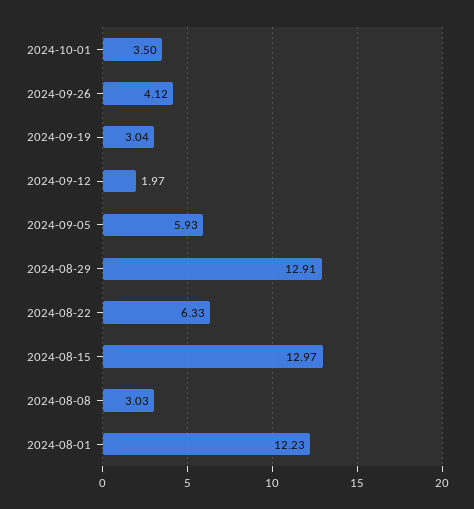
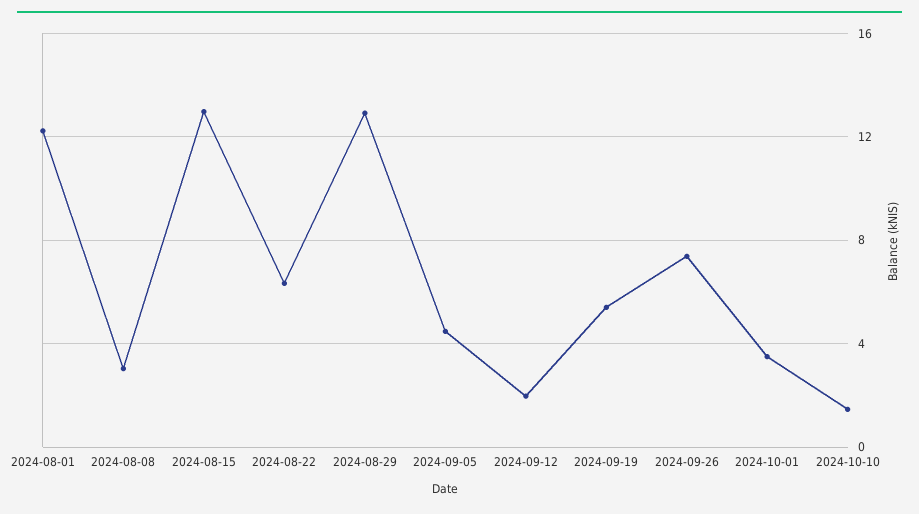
2024-09-26: 4.12 -> 7.5
2024-09-19: 3.04 -> 5.5
2024-09-05: 5.93 -> 4.5
2024-10-10: none -> 1.5

